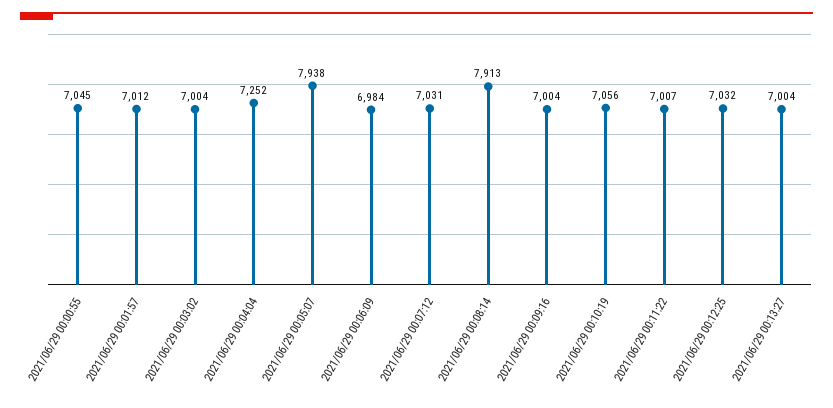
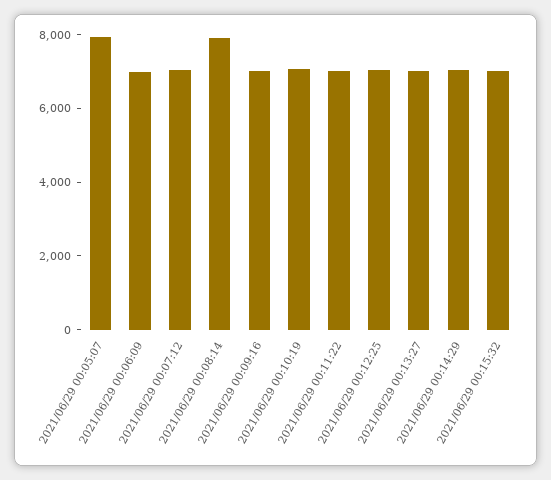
2021/06/29 00:00:55: 7045 -> none
2021/06/29 00:01:57: 7012 -> none
2021/06/29 00:03:02: 7004 -> none
2021/06/29 00:04:04: 7252 -> none
2021/06/29 00:14:29: none -> 7000
2021/06/29 00:15:32: none -> 7000

